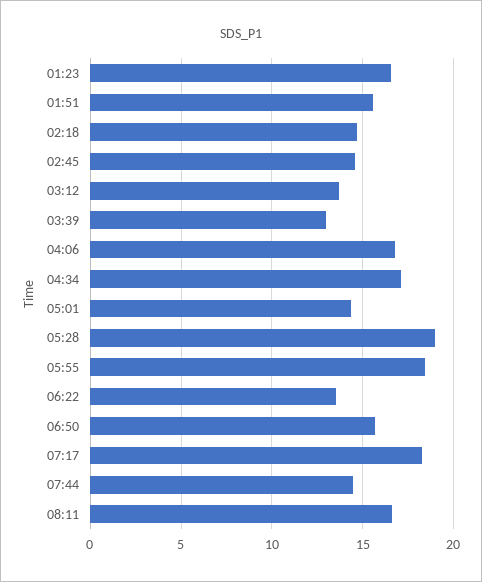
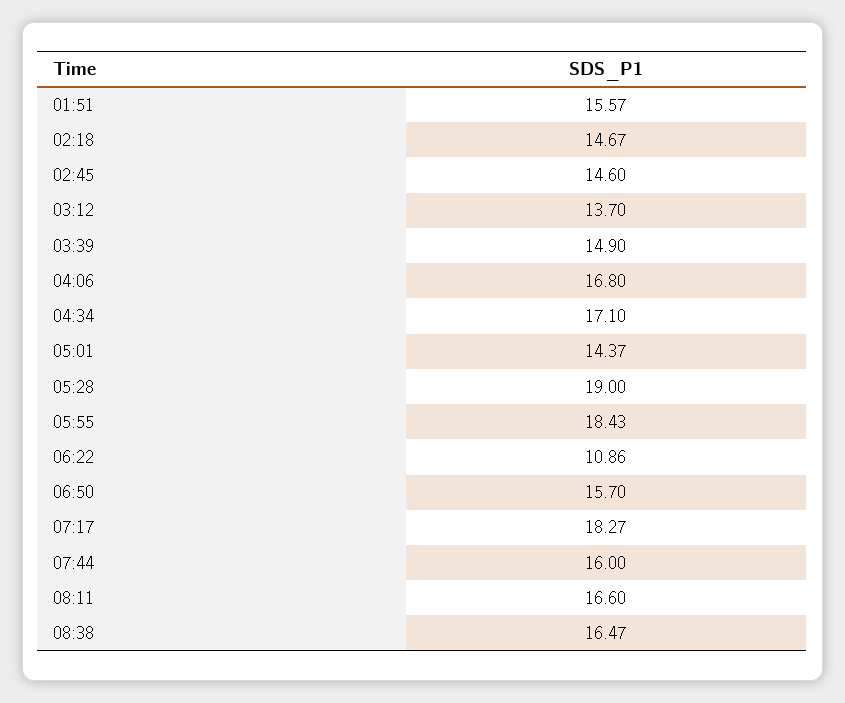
01:23: 16.5 -> none
03:39: 13 -> 14.9
06:22: 13.5 -> 10.86
07:44: 14.5 -> 16
08:38: none -> 16.47

